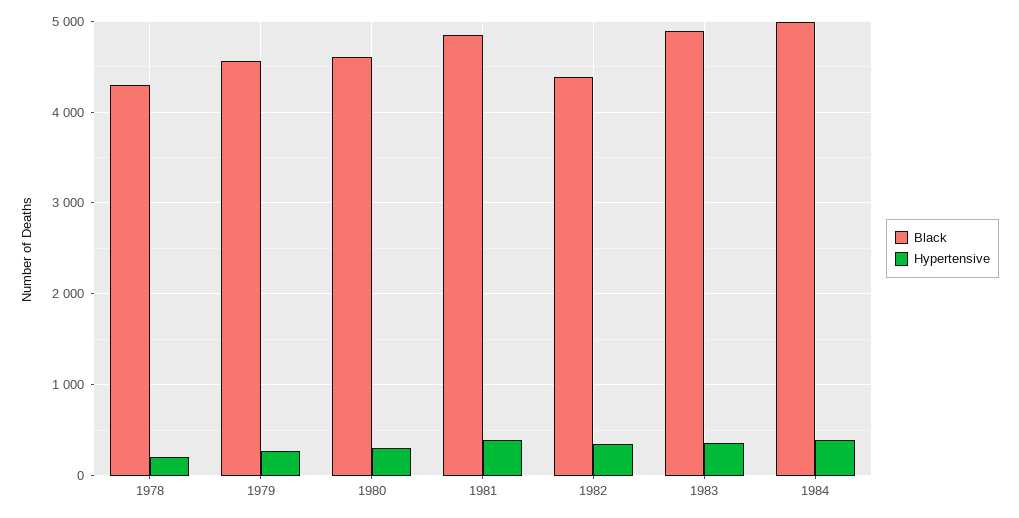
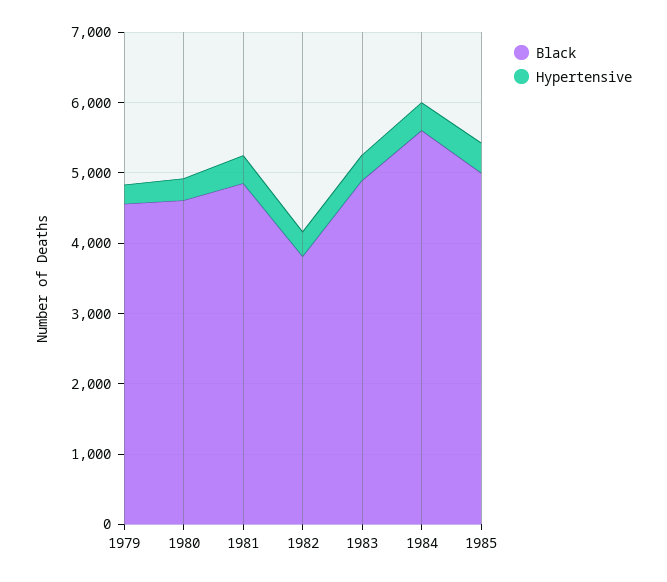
Black, 1978: 4300 -> none
Hypertensive, 1978: 200 -> none
Black, 1982: 4400 -> 3800
Black, 1984: 5000 -> 5600
Black, 1985: none -> 5000
Hypertensive, 1985: none -> 400

